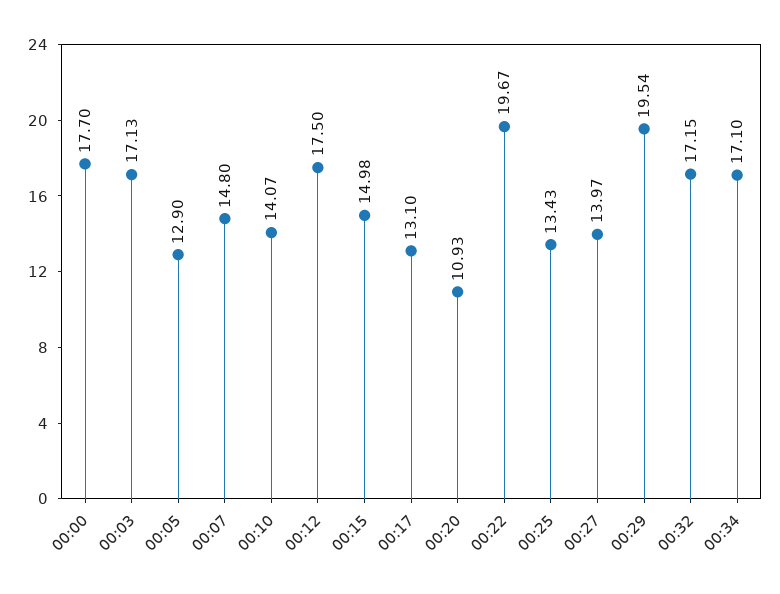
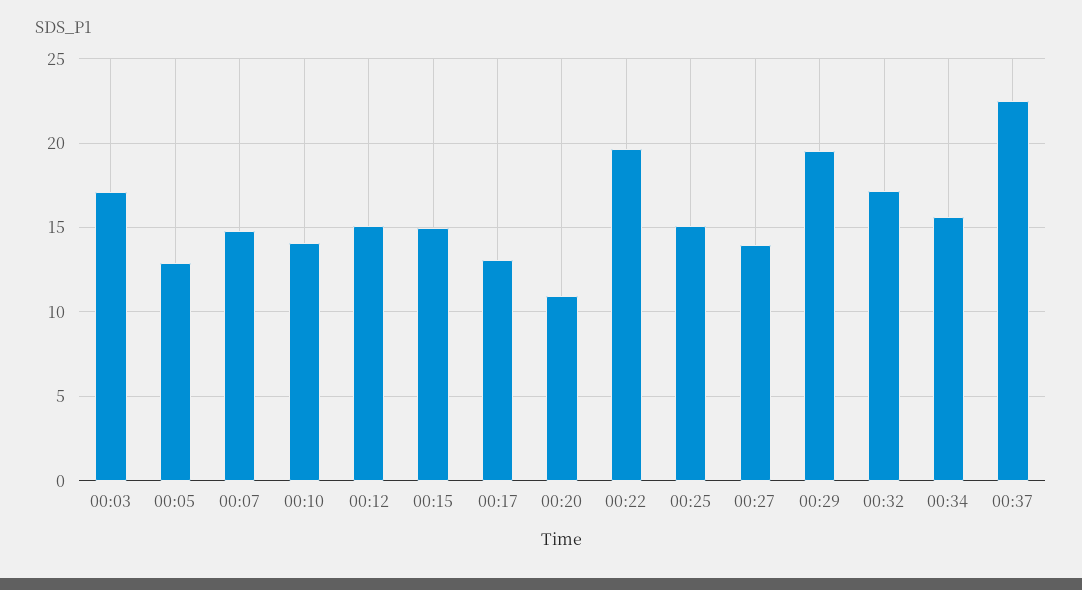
00:00: 17.7 -> none
00:12: 17.5 -> 15
00:25: 13.43 -> 15
00:34: 17.1 -> 15.5
00:37: none -> 22.5

